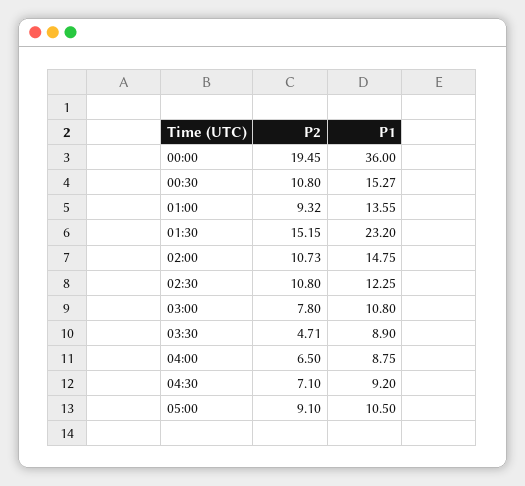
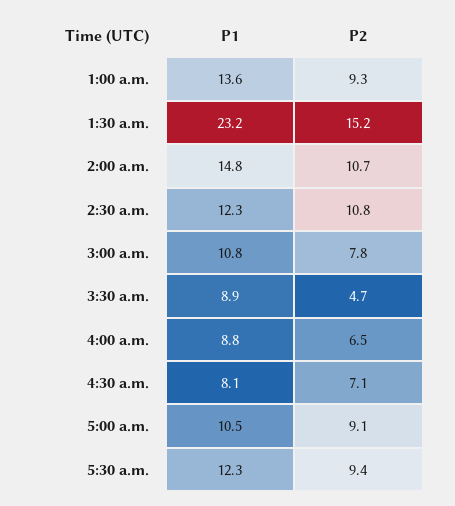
P2, 00:00: 19.45 -> none
P1, 00:00: 36 -> none
P2, 00:30: 10.8 -> none
P1, 00:30: 15.27 -> none
P1, 04:30: 9.2 -> 8.1
P1, 5:30 a.m.: none -> 12.3
P2, 5:30 a.m.: none -> 9.4

